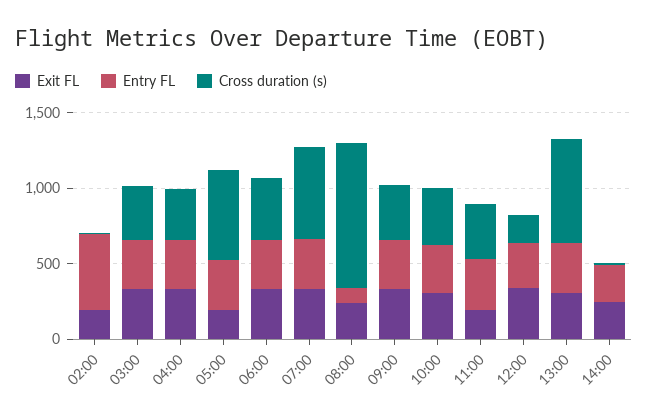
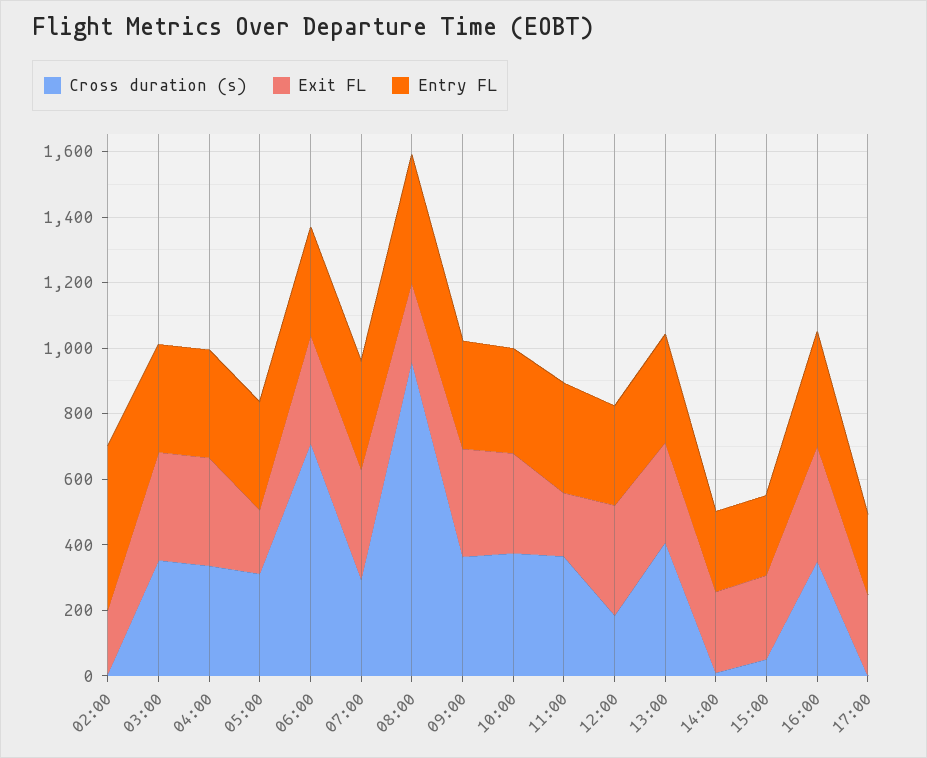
Cross duration (s), 05:00: 600 -> 300
Cross duration (s), 06:00: 400 -> 700
Cross duration (s), 07:00: 600 -> 300
Entry FL, 08:00: 100 -> 400
Cross duration (s), 13:00: 700 -> 400
Cross duration (s), 15:00: none -> 50
Exit FL, 15:00: none -> 250
Entry FL, 15:00: none -> 250
Cross duration (s), 16:00: none -> 350
Exit FL, 16:00: none -> 350
Entry FL, 16:00: none -> 350
Cross duration (s), 17:00: none -> 0
Exit FL, 17:00: none -> 250
Entry FL, 17:00: none -> 250

